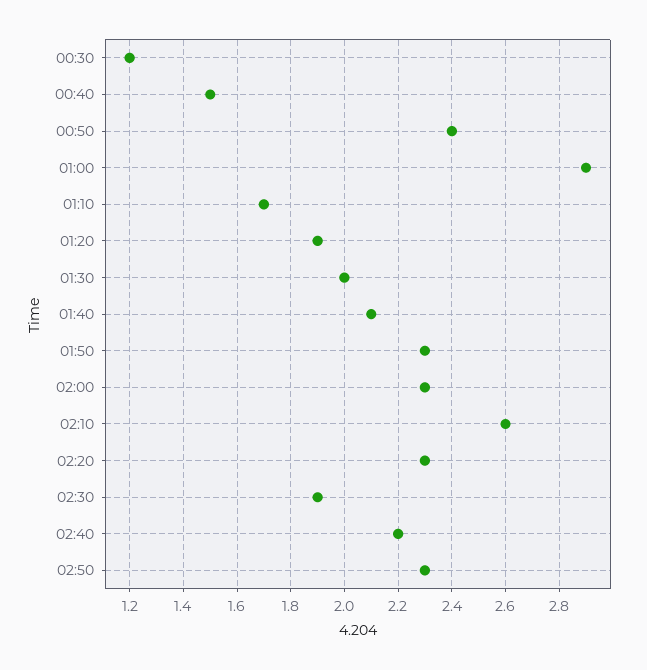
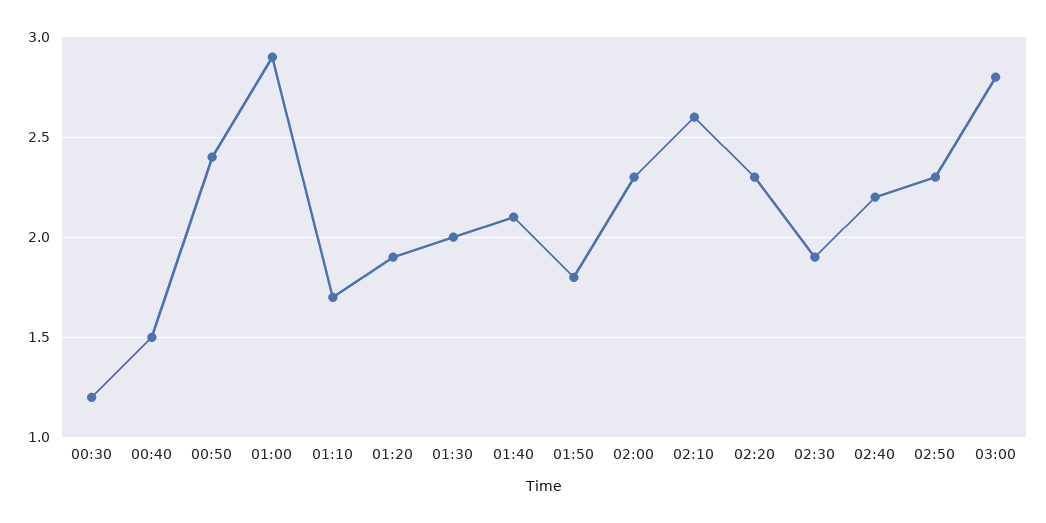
01:50: 2.3 -> 1.8
03:00: none -> 2.8

